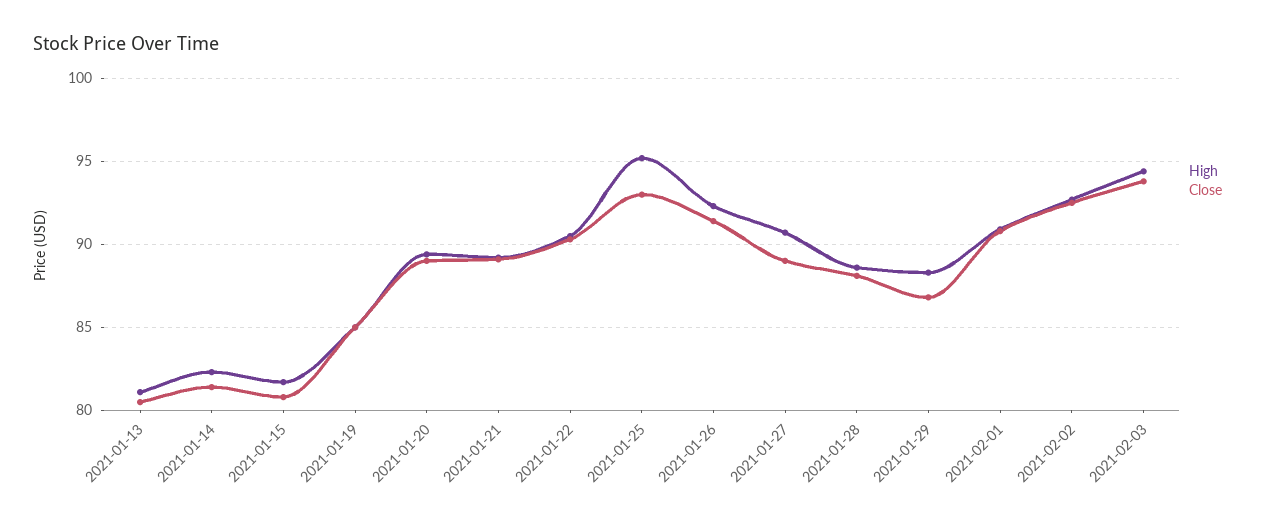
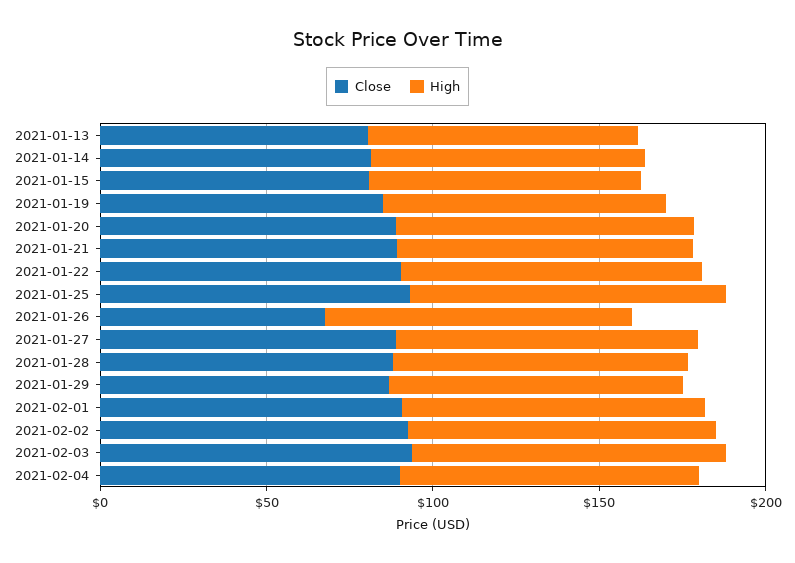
Close, 2021-01-26: 91.5 -> 70
Close, 2021-02-04: none -> 90
High, 2021-02-04: none -> 90

